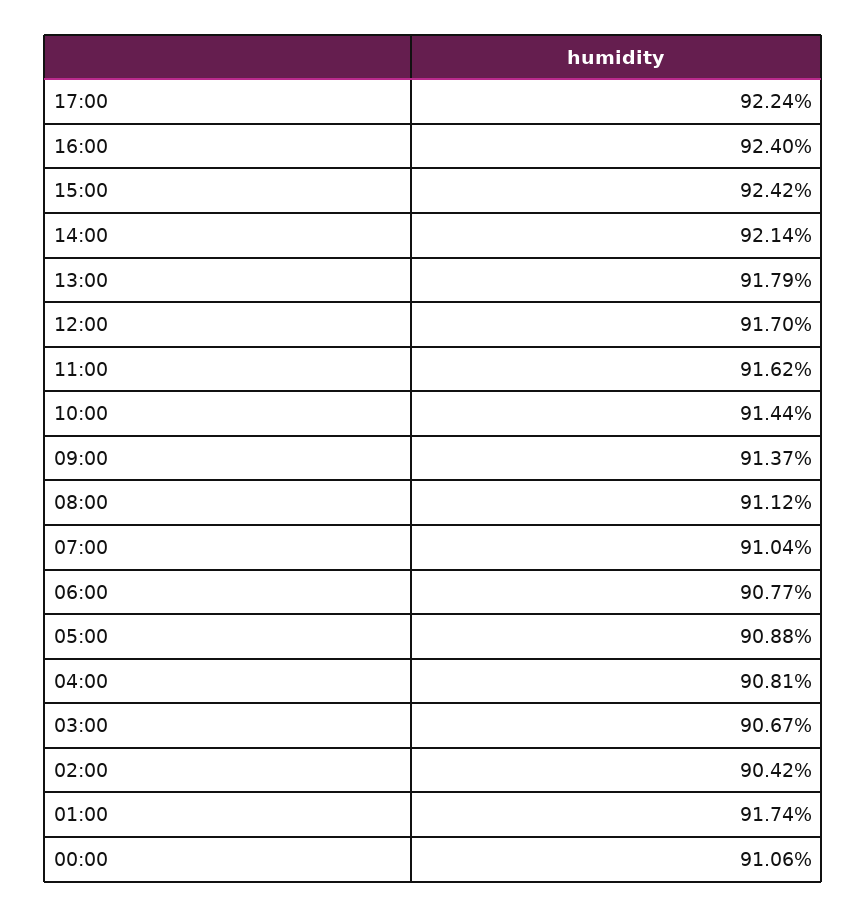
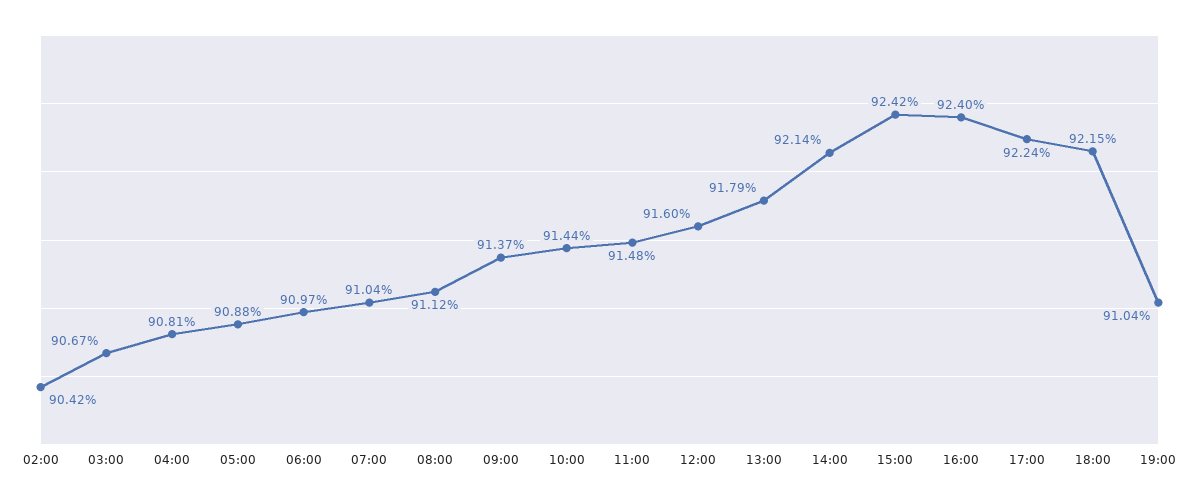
12:00: 91.7 -> 91.6
11:00: 91.62 -> 91.48
06:00: 90.77 -> 90.97
01:00: 91.74 -> none
00:00: 91.06 -> none
18:00: none -> 92.15
19:00: none -> 91.04

